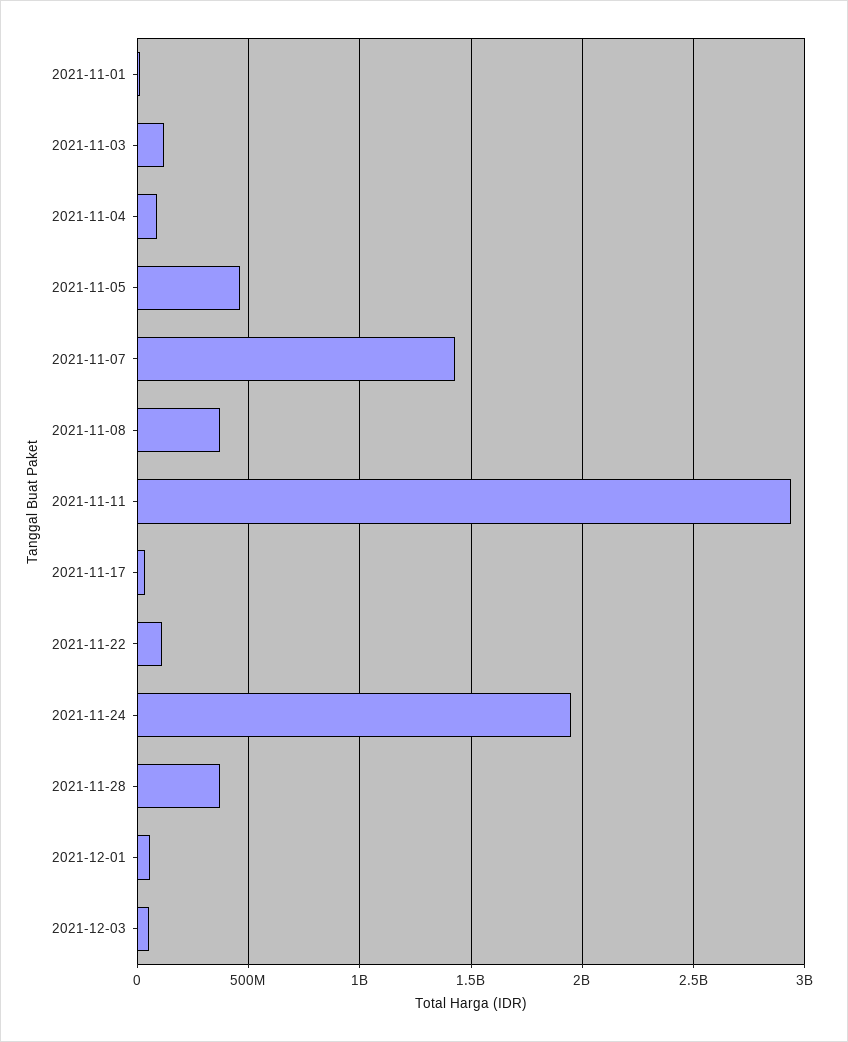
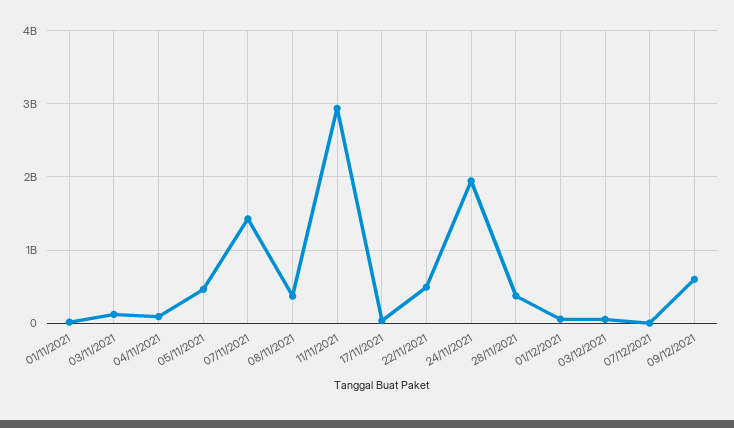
2021-11-22: 100000000 -> 500000000
07/12/2021: none -> 0
09/12/2021: none -> 600000000

